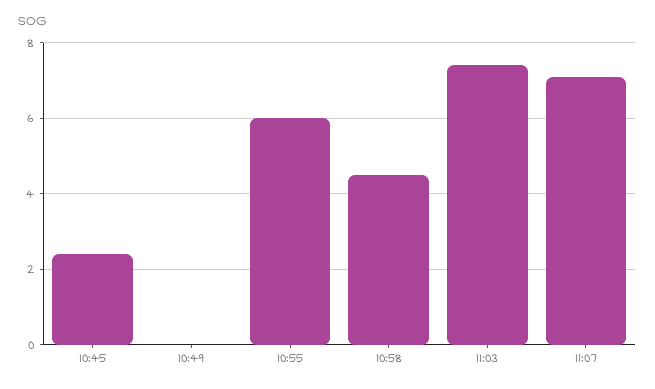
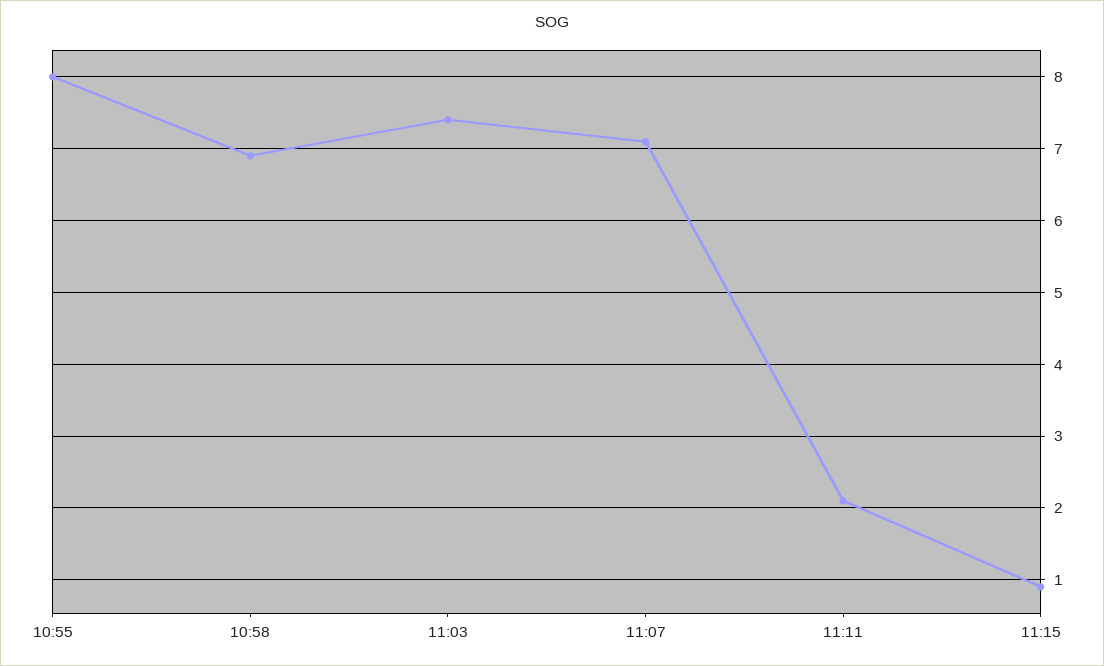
10:45: 2.5 -> none
10:49: 0 -> none
10:55: 6 -> 8
10:58: 4.5 -> 6.9
11:11: none -> 2.1
11:15: none -> 0.9

